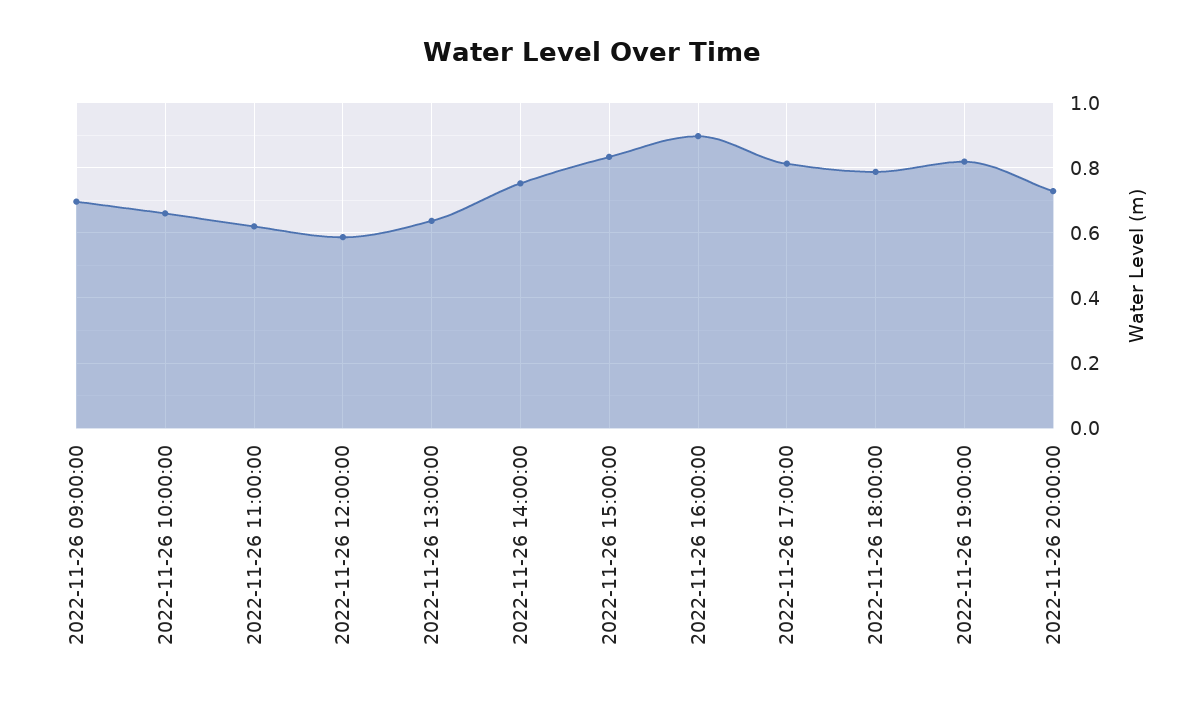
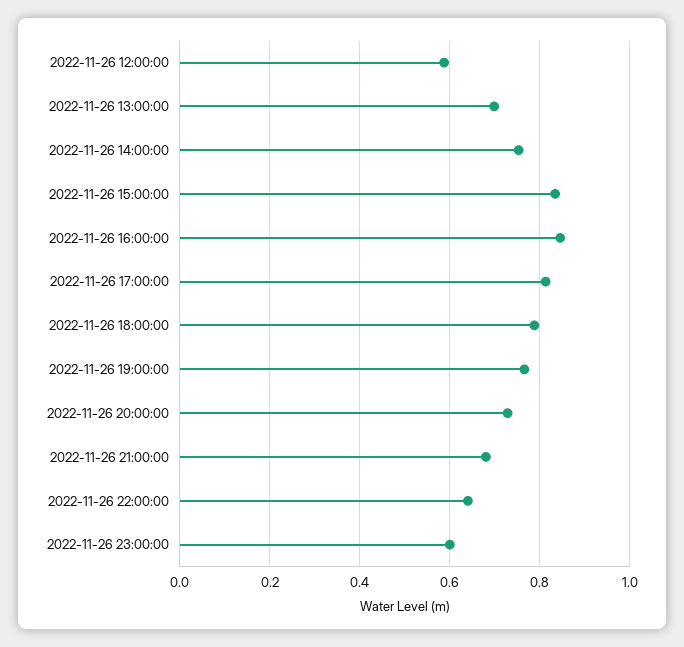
2022-11-26 09:00:00: 0.7 -> none
2022-11-26 10:00:00: 0.66 -> none
2022-11-26 11:00:00: 0.62 -> none
2022-11-26 13:00:00: 0.64 -> 0.7
2022-11-26 16:00:00: 0.9 -> 0.84
2022-11-26 19:00:00: 0.82 -> 0.76
2022-11-26 21:00:00: none -> 0.68
2022-11-26 22:00:00: none -> 0.64
2022-11-26 23:00:00: none -> 0.6

